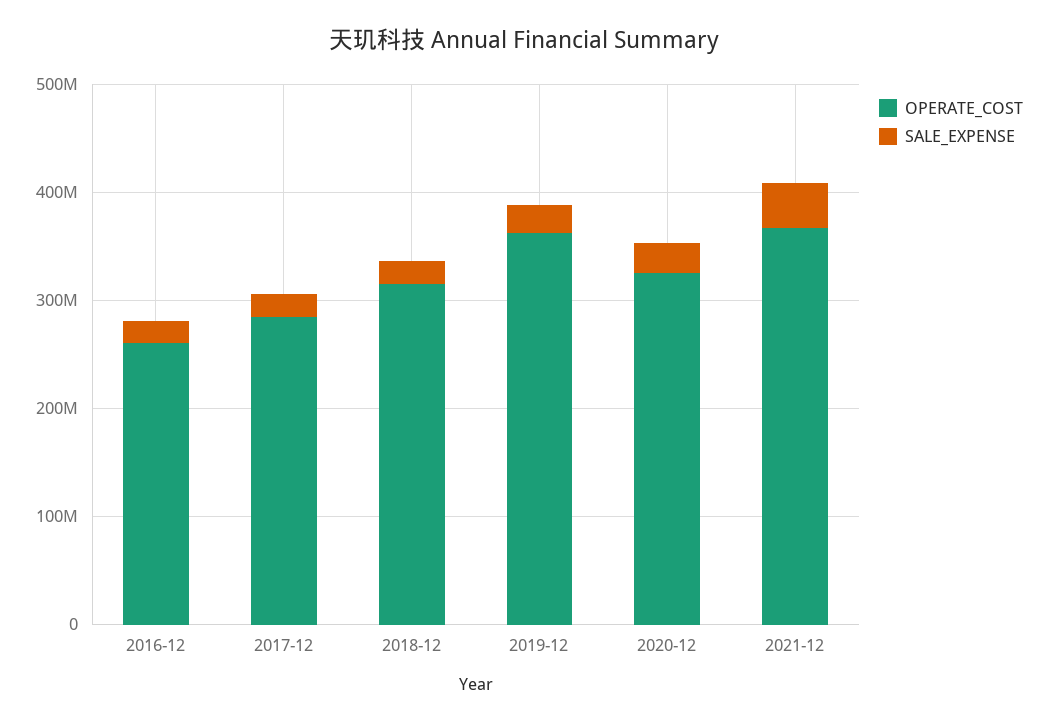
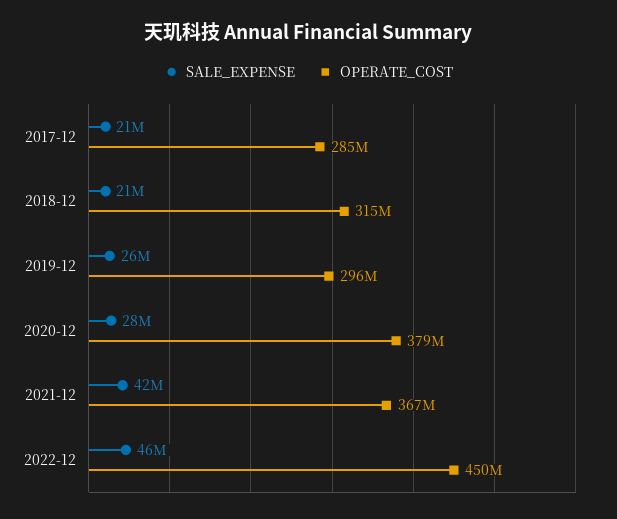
OPERATE_COST, 2016-12: 260000000 -> none
SALE_EXPENSE, 2016-12: 20000000 -> none
OPERATE_COST, 2019-12: 360000000 -> 296000000
OPERATE_COST, 2020-12: 320000000 -> 379000000
SALE_EXPENSE, 2022-12: none -> 46000000
OPERATE_COST, 2022-12: none -> 450000000

